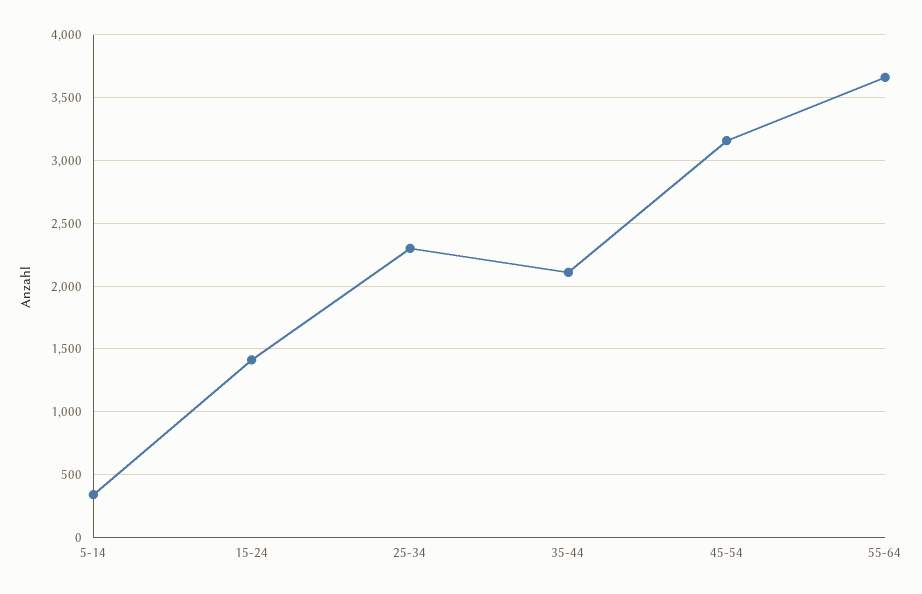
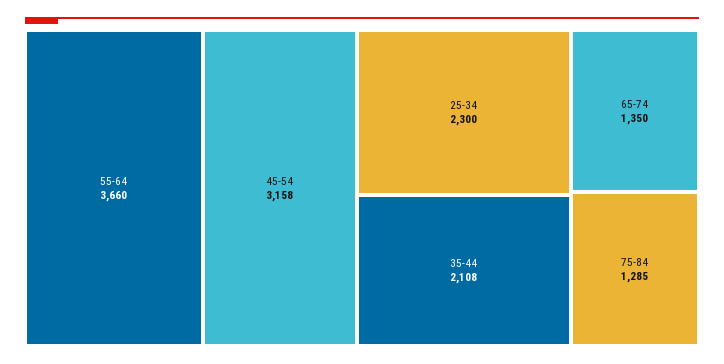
5-14: 350 -> none
15-24: 1400 -> none
65-74: none -> 1350
75-84: none -> 1285

